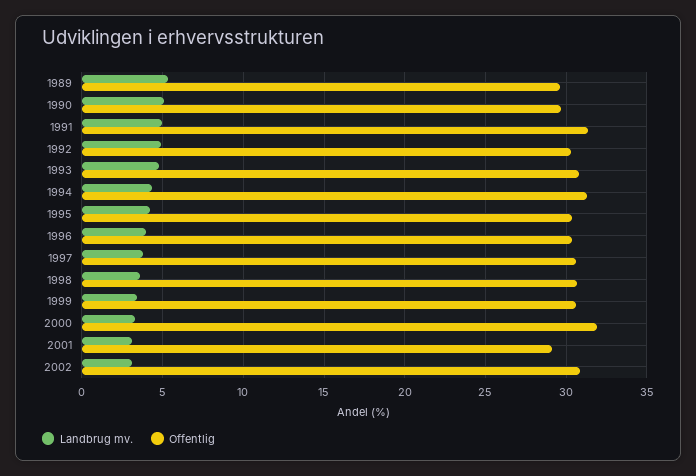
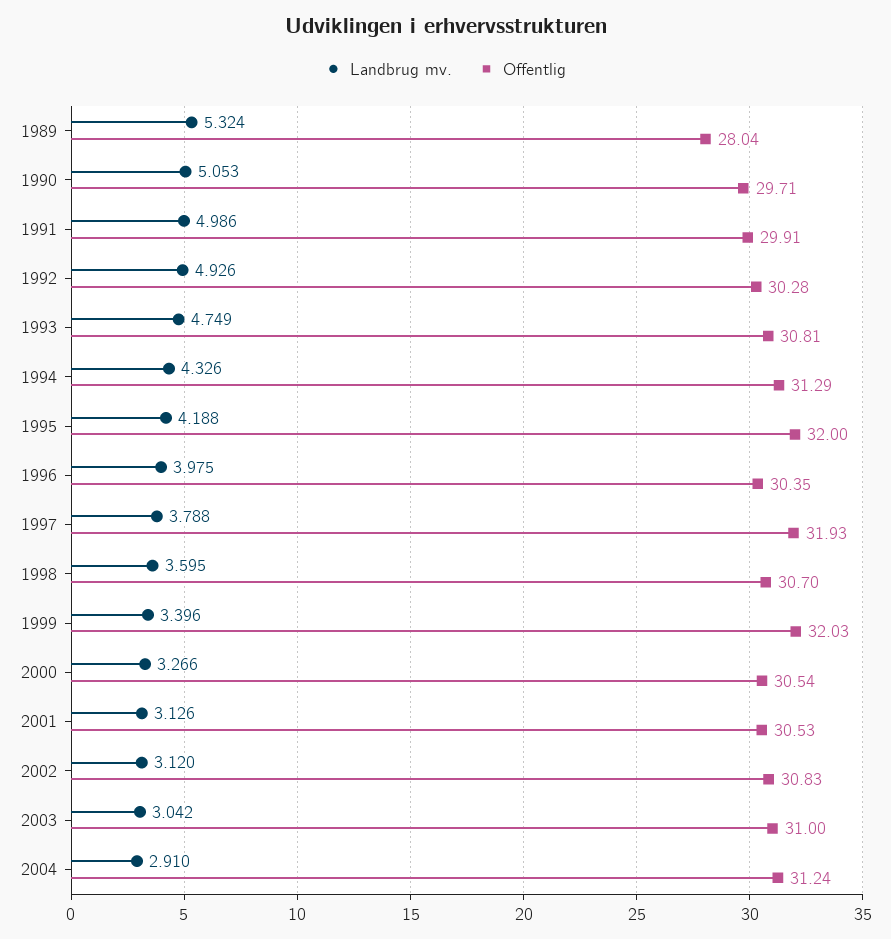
Offentlig, 1989: 29.5 -> 28.04
Offentlig, 1991: 31.5 -> 29.91
Offentlig, 1995: 30.5 -> 32
Offentlig, 1997: 30.5 -> 31.93
Offentlig, 1999: 30.5 -> 32.03
Offentlig, 2000: 32 -> 30.54
Offentlig, 2001: 29 -> 30.53
Landbrug mv., 2003: none -> 3.042
Offentlig, 2003: none -> 31
Landbrug mv., 2004: none -> 2.91
Offentlig, 2004: none -> 31.24

